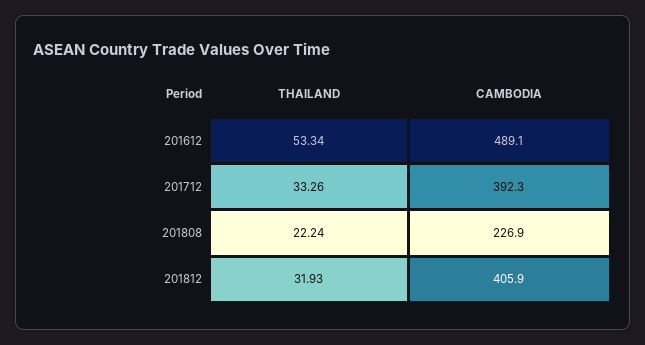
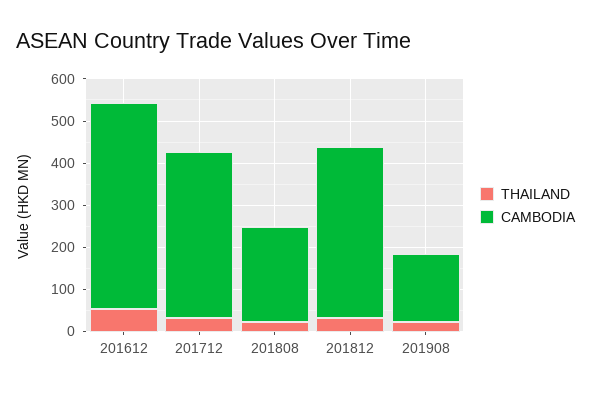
THAILAND, 201908: none -> 20
CAMBODIA, 201908: none -> 160

